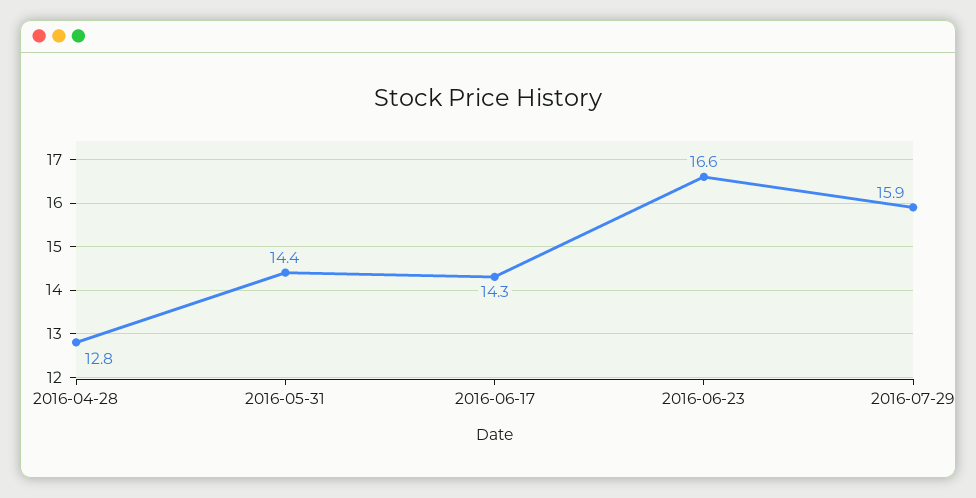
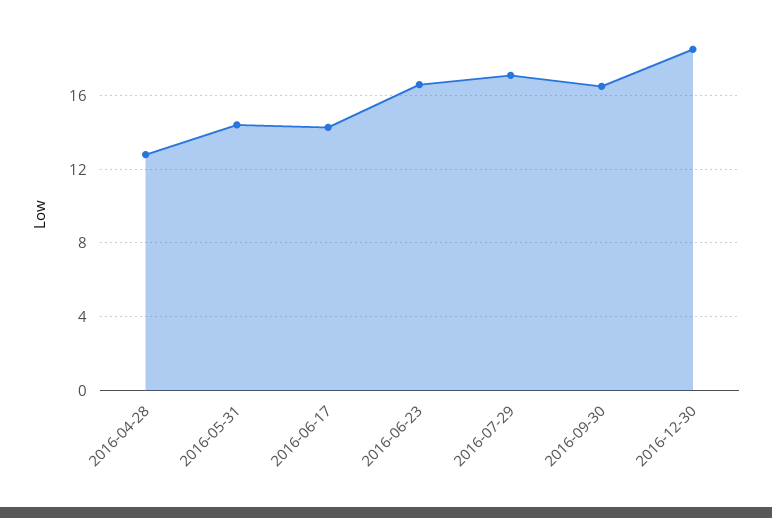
2016-07-29: 15.9 -> 17
2016-09-30: none -> 16.5
2016-12-30: none -> 18.5

